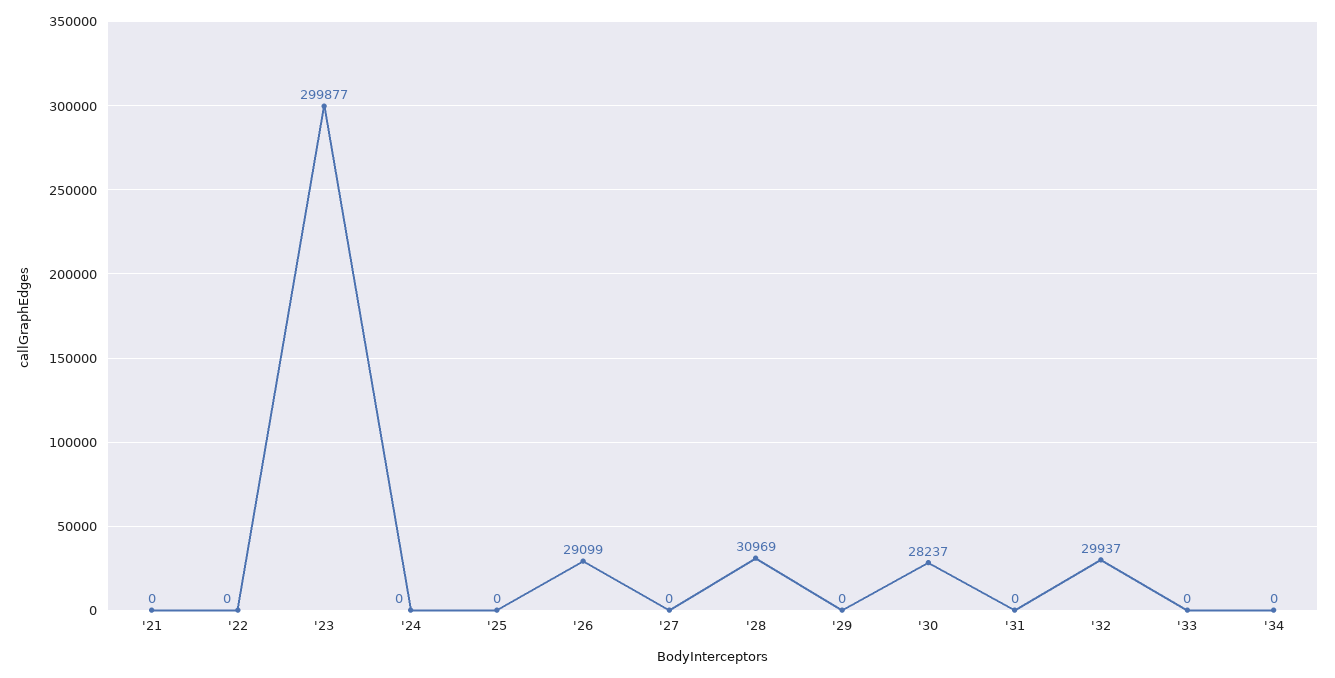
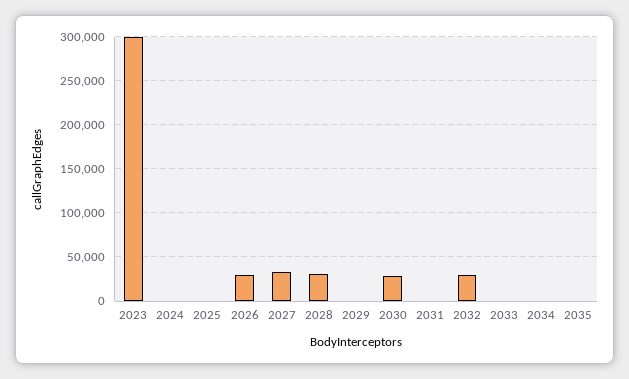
'21: 0 -> none
'22: 0 -> none
'27: 0 -> 30000
2035: none -> 0

